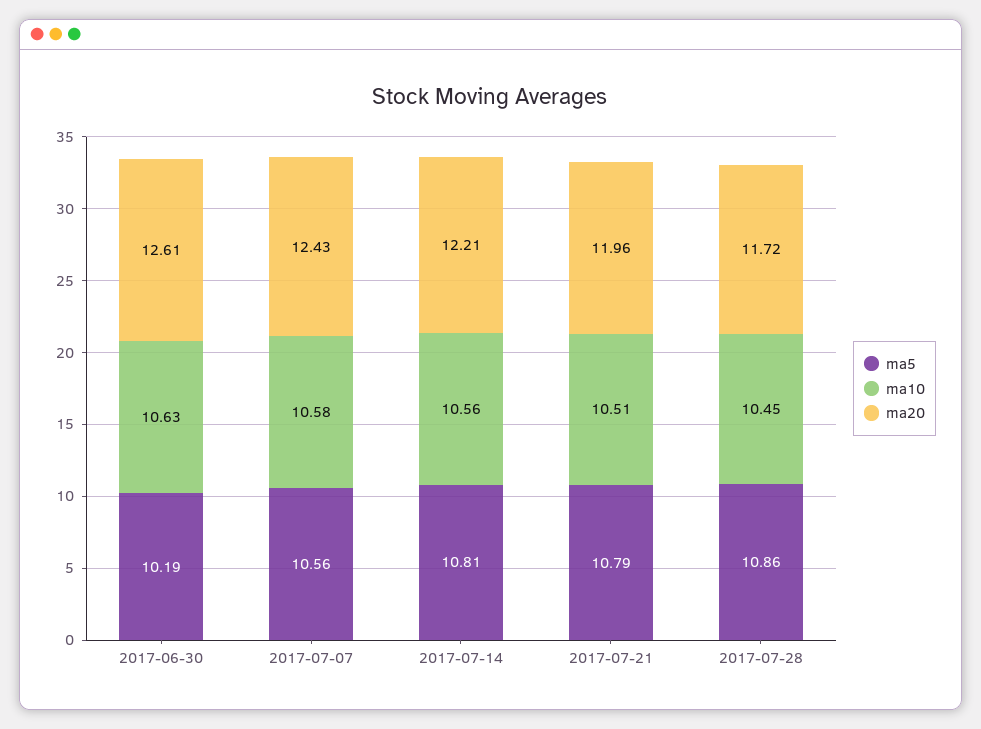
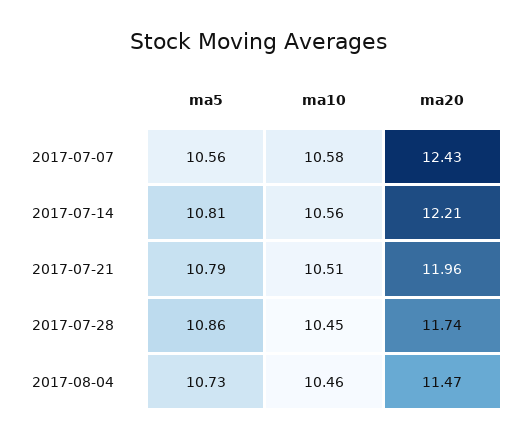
ma5, 2017-06-30: 10.19 -> none
ma10, 2017-06-30: 10.63 -> none
ma20, 2017-06-30: 12.61 -> none
ma20, 2017-07-28: 11.72 -> 11.74
ma5, 2017-08-04: none -> 10.73
ma10, 2017-08-04: none -> 10.46
ma20, 2017-08-04: none -> 11.47

